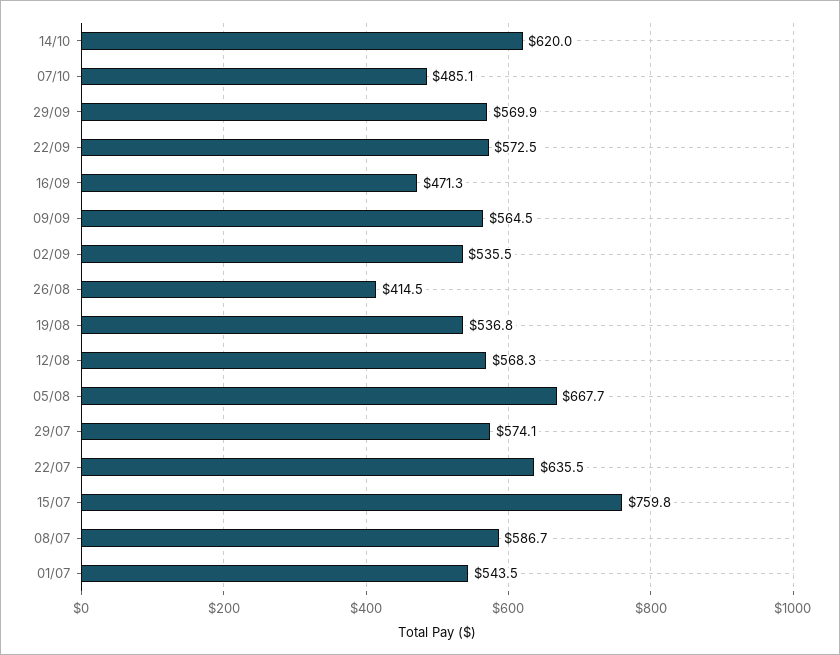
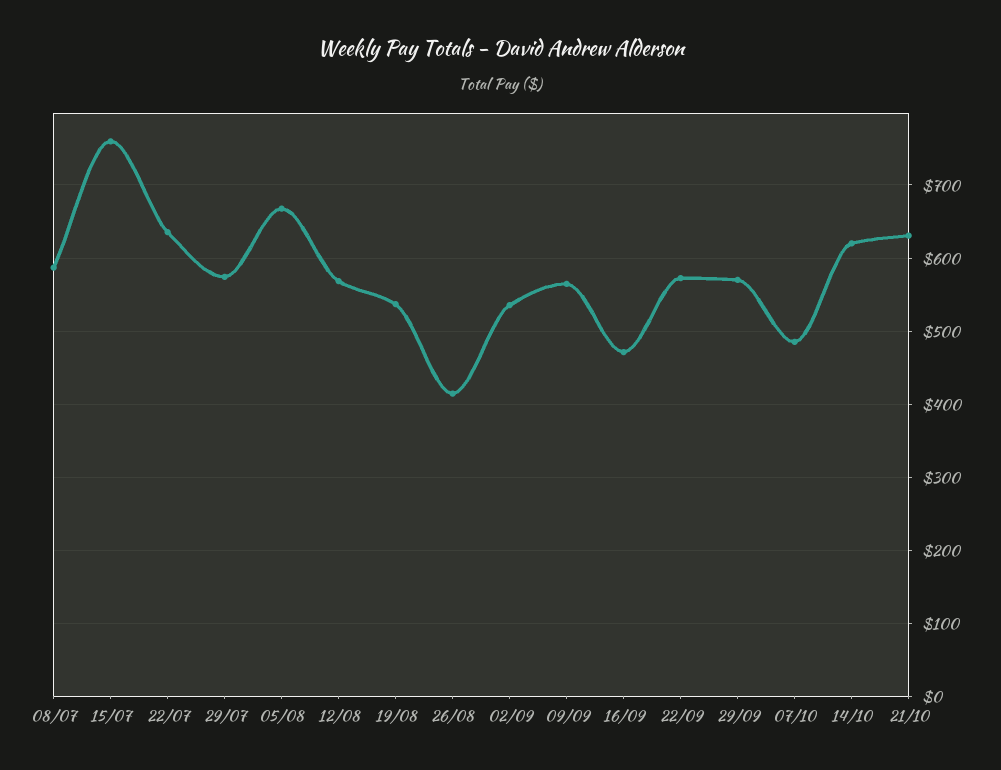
01/07: 543.5 -> none
21/10: none -> 630

